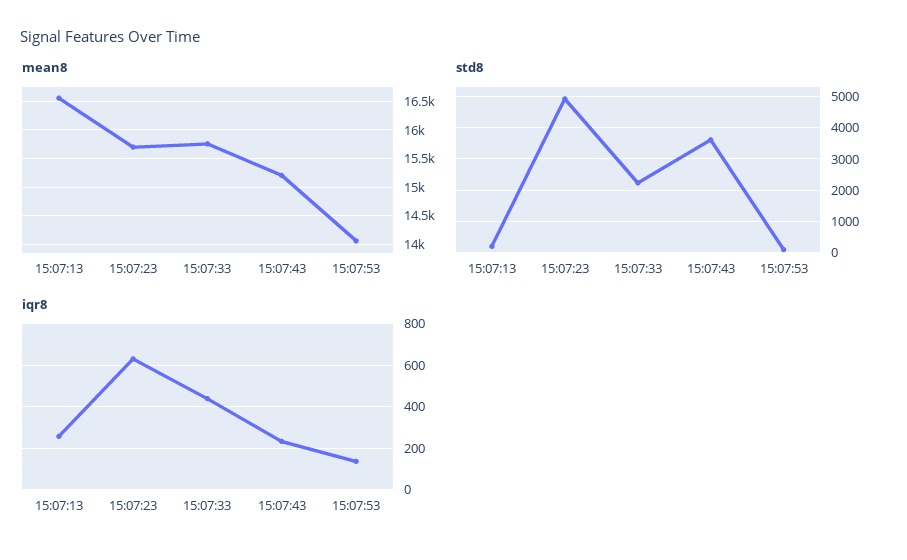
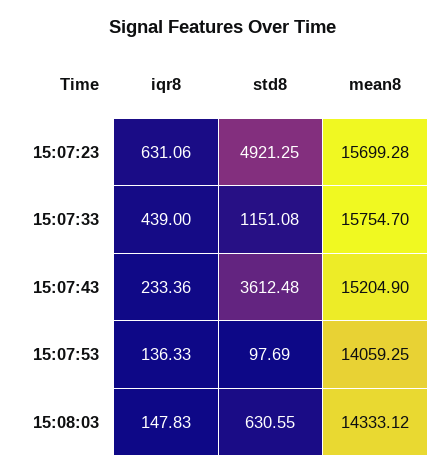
mean8, 15:07:13: 16500 -> none
std8, 15:07:13: 200 -> none
std8, 15:07:33: 2200 -> 1151.08
iqr8, 15:07:13: 250 -> none
iqr8, 15:08:03: none -> 147.83
std8, 15:08:03: none -> 630.55
mean8, 15:08:03: none -> 14333.12

